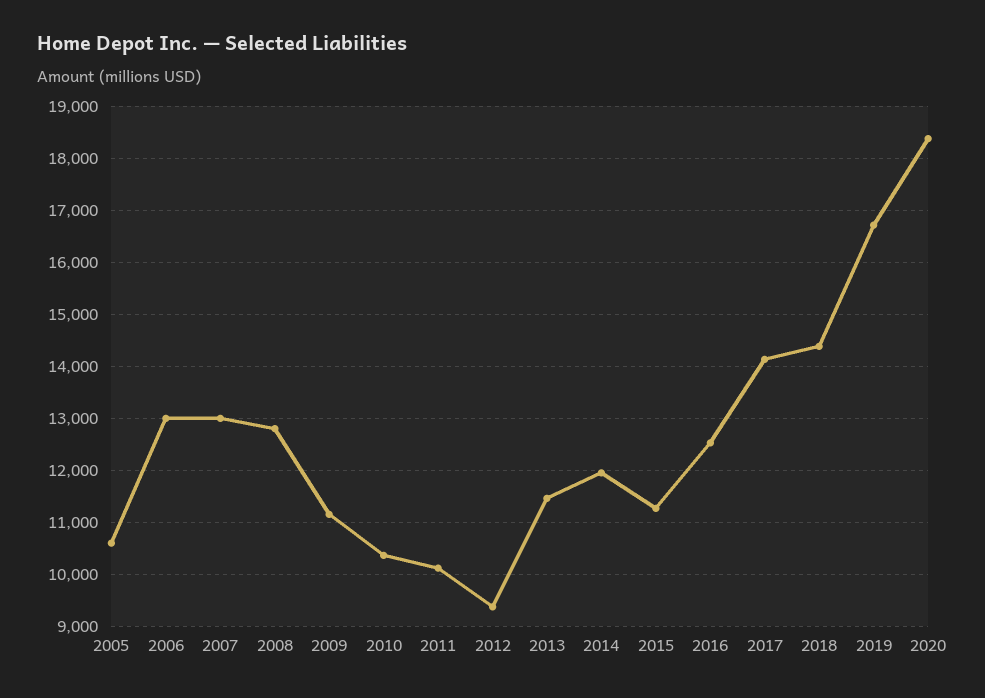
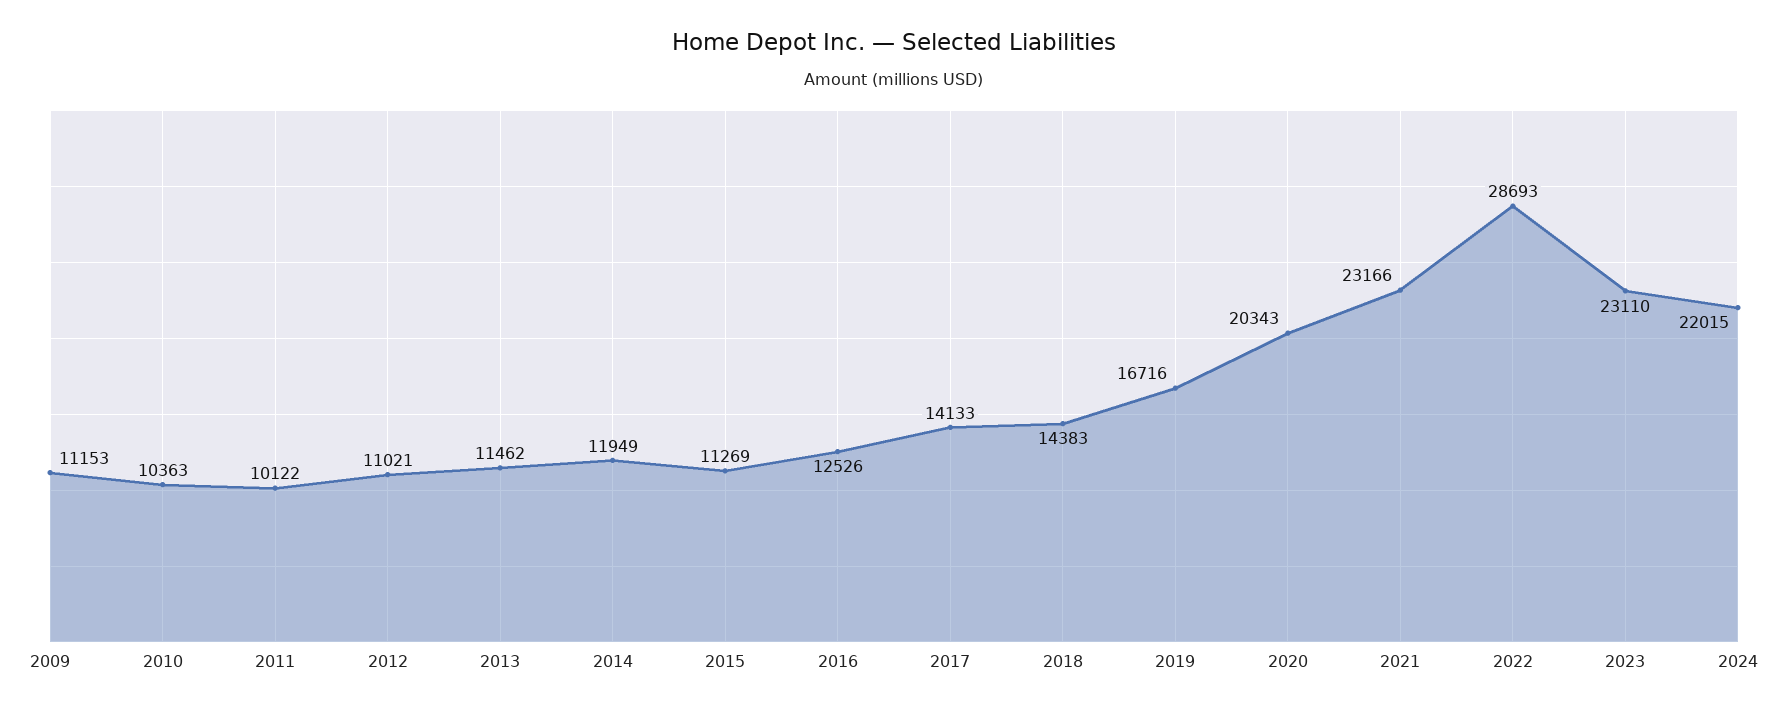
2005: 10600 -> none
2006: 13000 -> none
2007: 13000 -> none
2008: 12800 -> none
2012: 9400 -> 11021
2020: 18400 -> 20343
2021: none -> 23166
2022: none -> 28693
2023: none -> 23110
2024: none -> 22015

